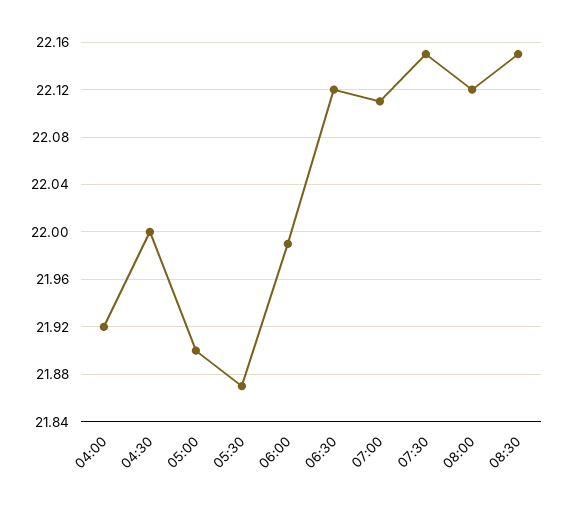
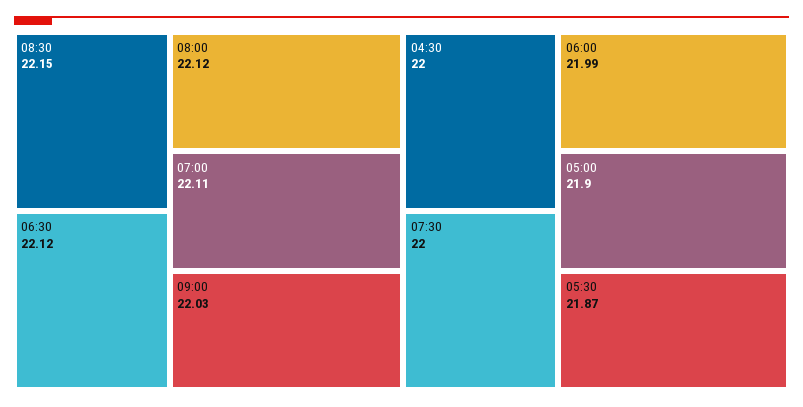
04:00: 21.92 -> none
07:30: 22.15 -> 22
09:00: none -> 22.03

